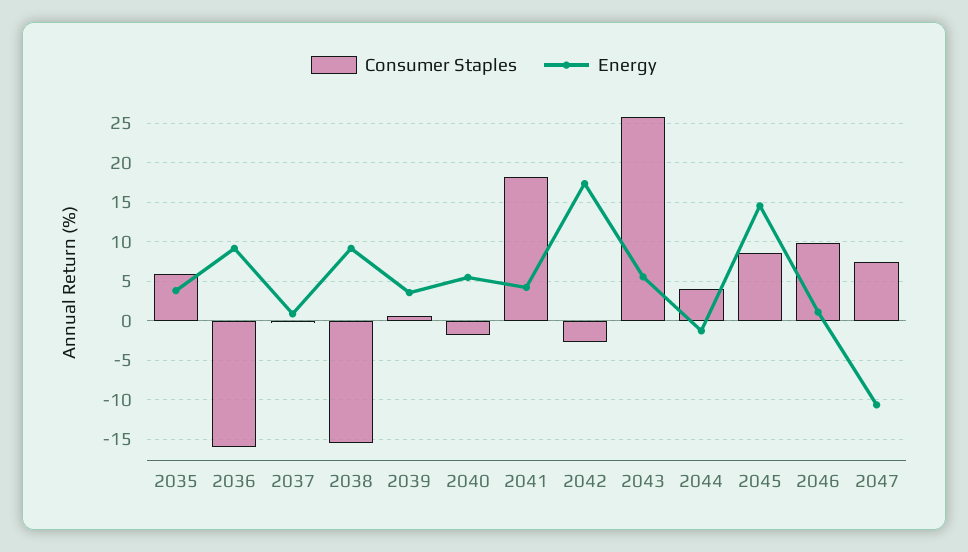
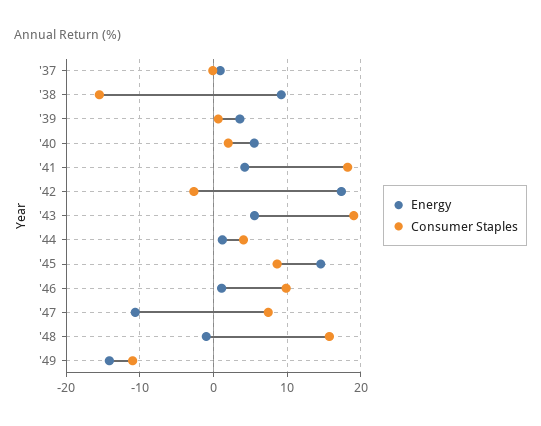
Consumer Staples, 2035: 6 -> none
Energy, 2035: 4 -> none
Consumer Staples, 2036: -16 -> none
Energy, 2036: 9 -> none
Consumer Staples, 2040: -2 -> 2
Consumer Staples, 2043: 26 -> 19
Energy, 2044: -1 -> 1
Energy, '48: none -> -1
Consumer Staples, '48: none -> 16
Energy, '49: none -> -14
Consumer Staples, '49: none -> -11

